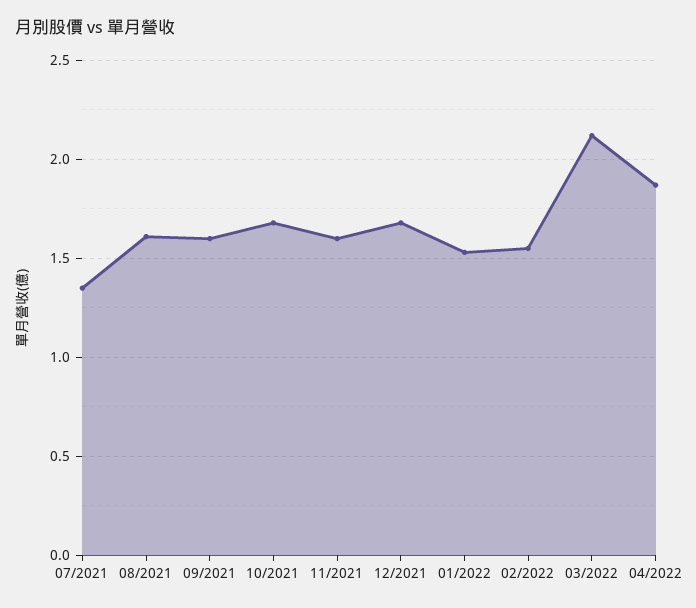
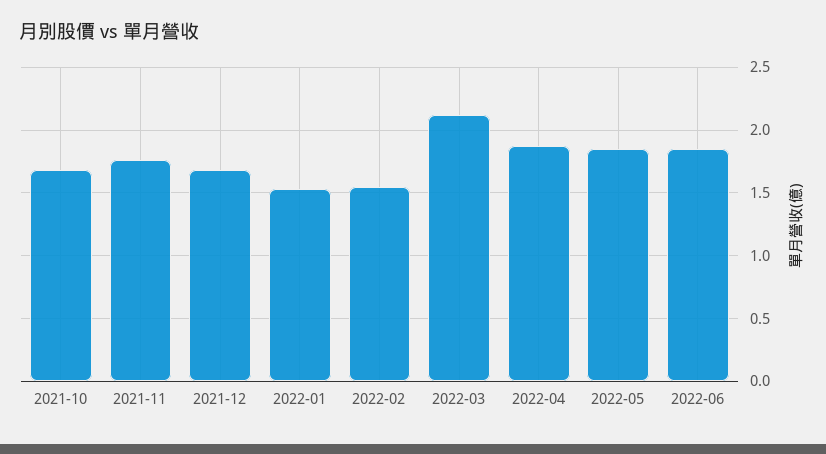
07/2021: 1.35 -> none
08/2021: 1.6 -> none
09/2021: 1.6 -> none
11/2021: 1.6 -> 1.75
2022-05: none -> 1.85
2022-06: none -> 1.85

